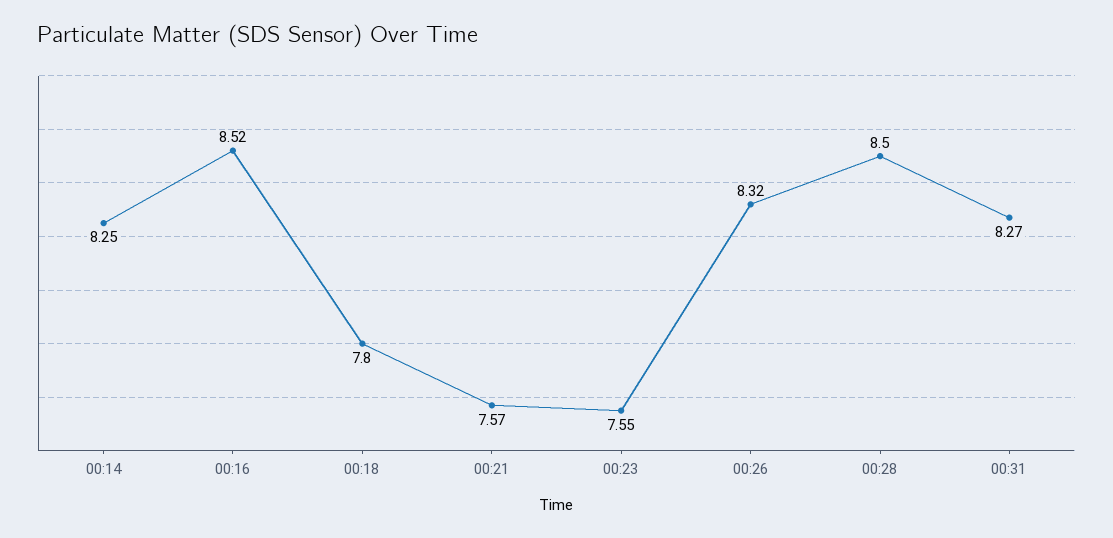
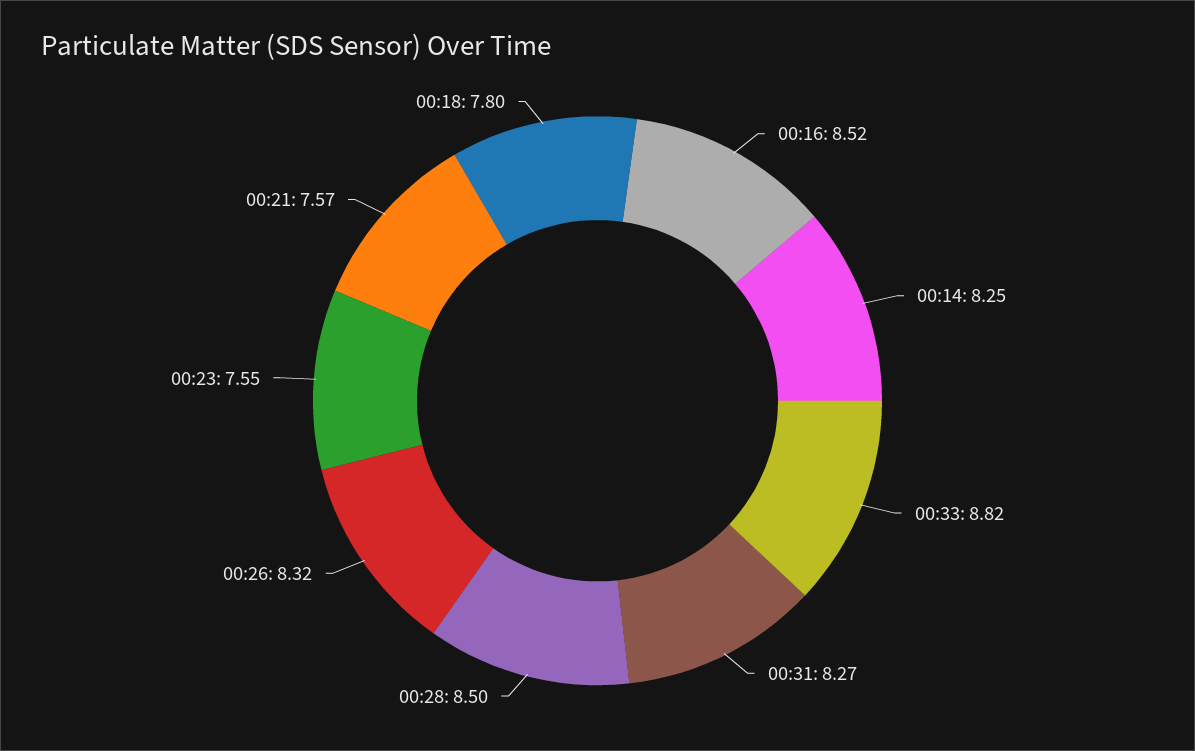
00:33: none -> 8.82

